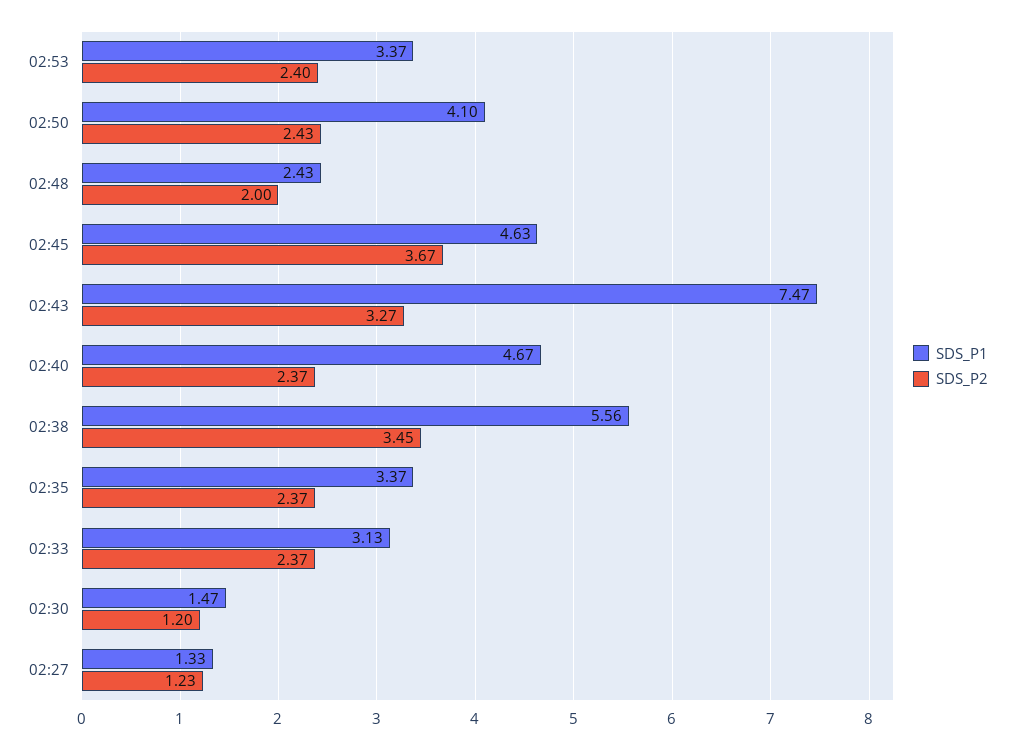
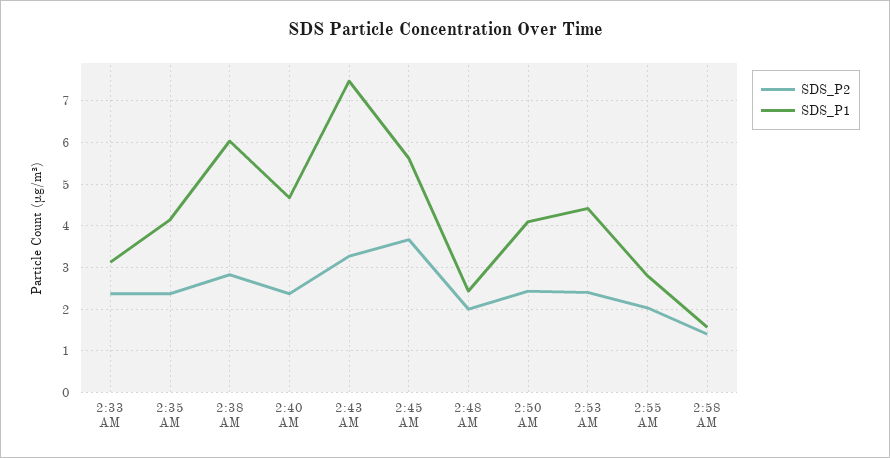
SDS_P1, 02:53: 3.37 -> 4.4
SDS_P1, 02:45: 4.63 -> 5.6
SDS_P1, 02:38: 5.56 -> 6
SDS_P2, 02:38: 3.45 -> 2.8
SDS_P1, 02:35: 3.37 -> 4.2
SDS_P1, 02:30: 1.47 -> none
SDS_P2, 02:30: 1.2 -> none
SDS_P1, 02:27: 1.33 -> none
SDS_P2, 02:27: 1.23 -> none
SDS_P2, 2:55 AM: none -> 2
SDS_P1, 2:55 AM: none -> 2.8
SDS_P2, 2:58 AM: none -> 1.4
SDS_P1, 2:58 AM: none -> 1.6

